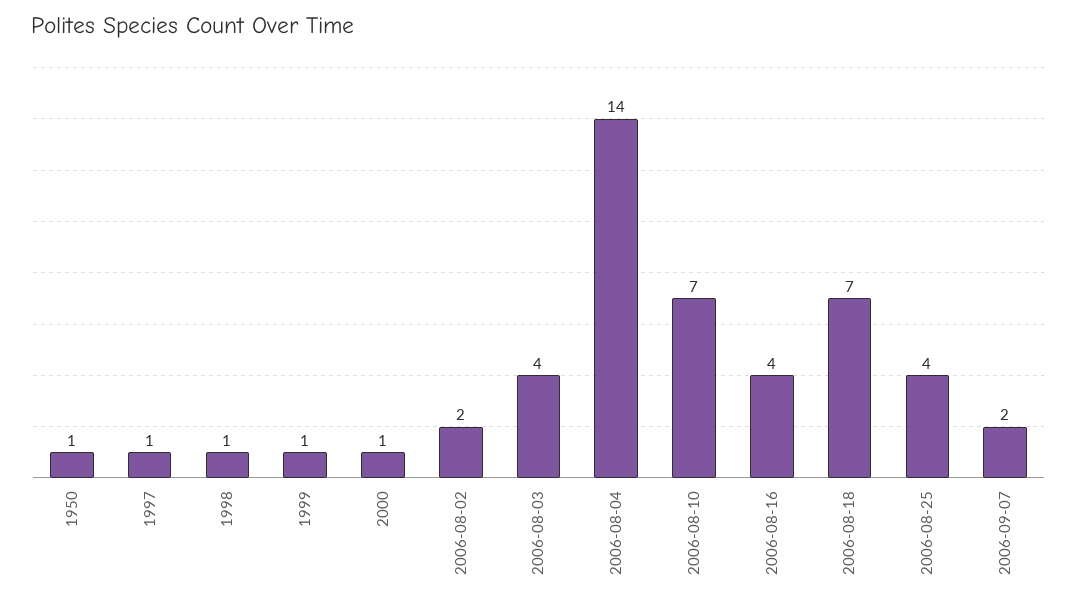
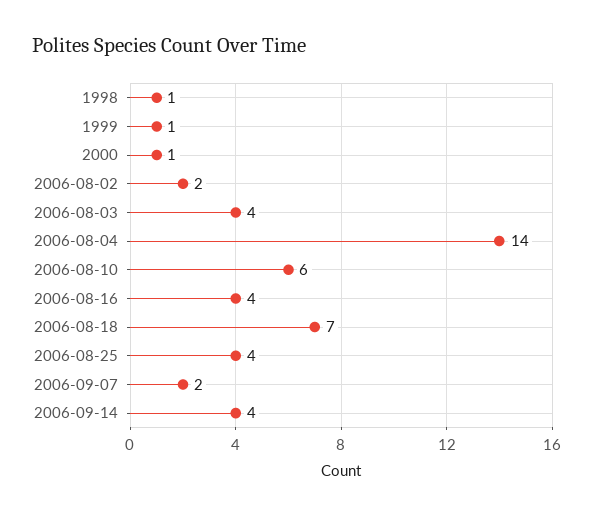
1950: 1 -> none
1997: 1 -> none
2006-08-10: 7 -> 6
2006-09-14: none -> 4

